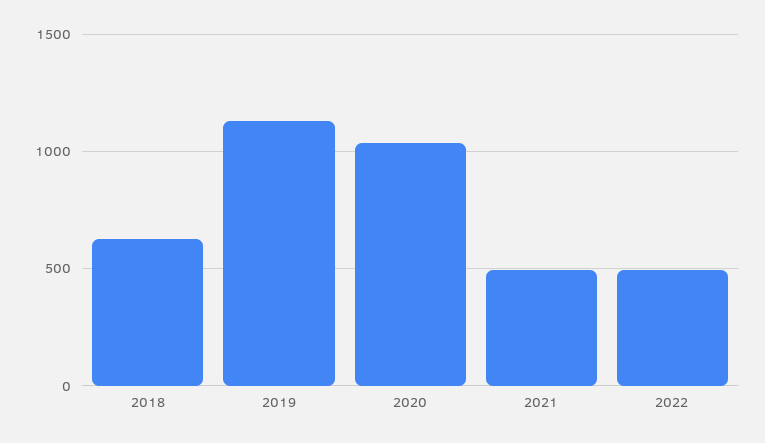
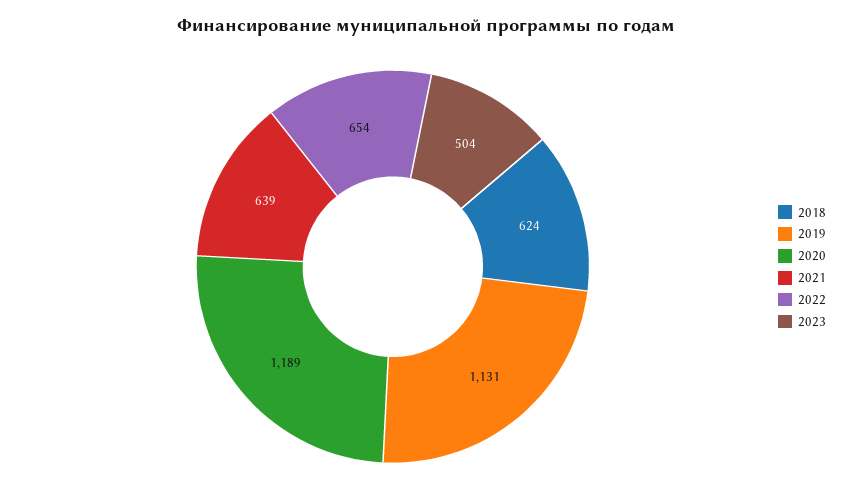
2020: 1050 -> 1189
2021: 500 -> 639
2022: 500 -> 654
2023: none -> 504

